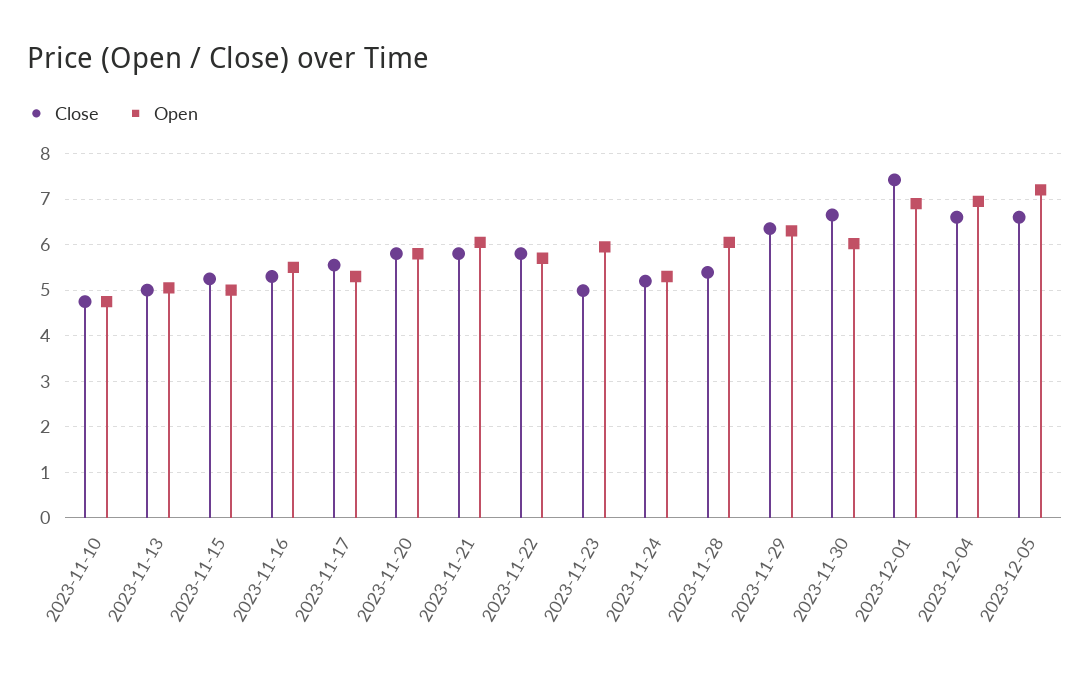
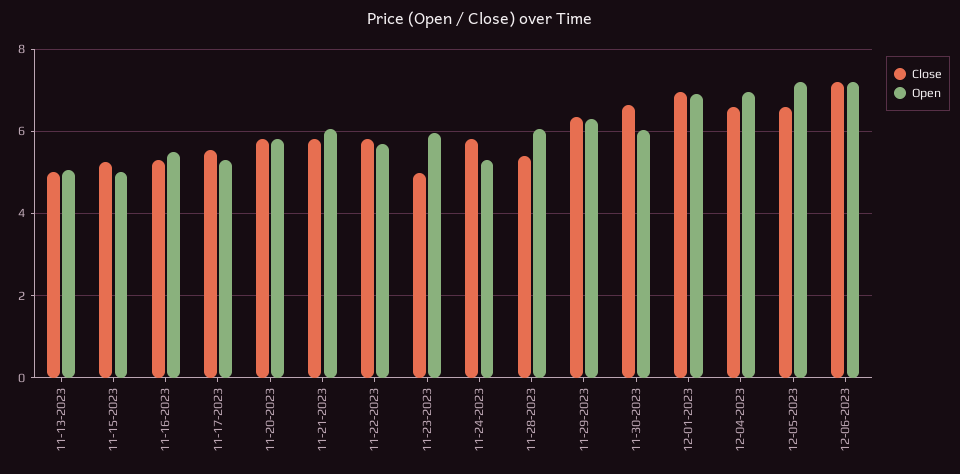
Close, 2023-11-10: 4.8 -> none
Open, 2023-11-10: 4.8 -> none
Close, 2023-11-24: 5.2 -> 5.8
Close, 2023-12-01: 7.4 -> 7
Close, 12-06-2023: none -> 7.2
Open, 12-06-2023: none -> 7.2

